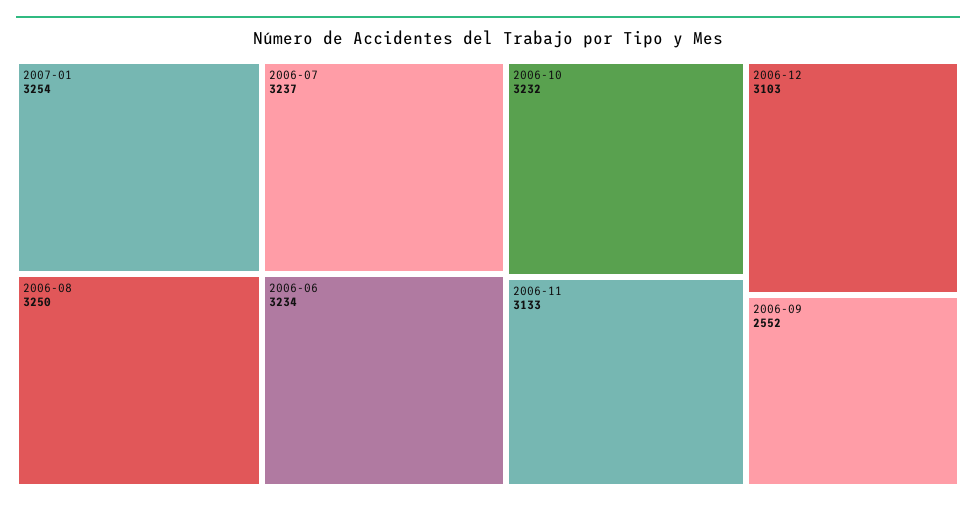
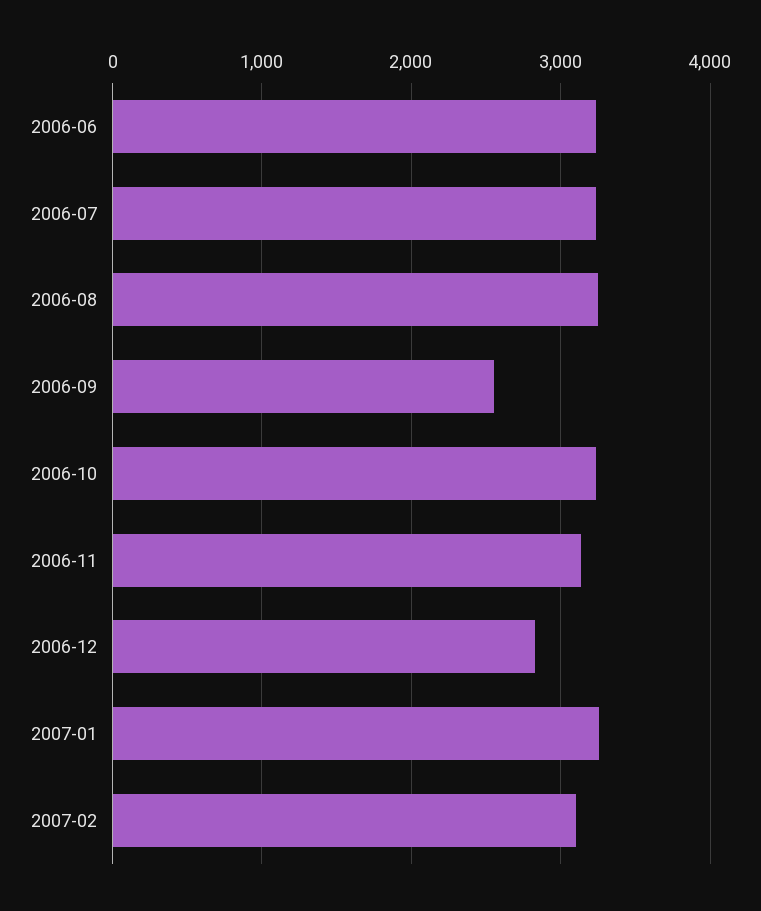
2006-12: 3103 -> 2800
2007-02: none -> 3100

